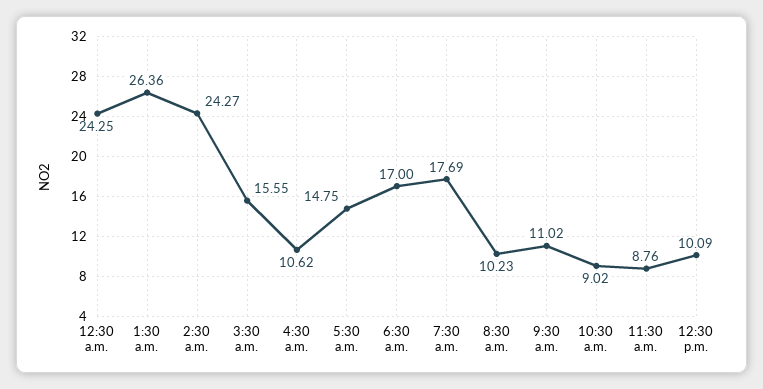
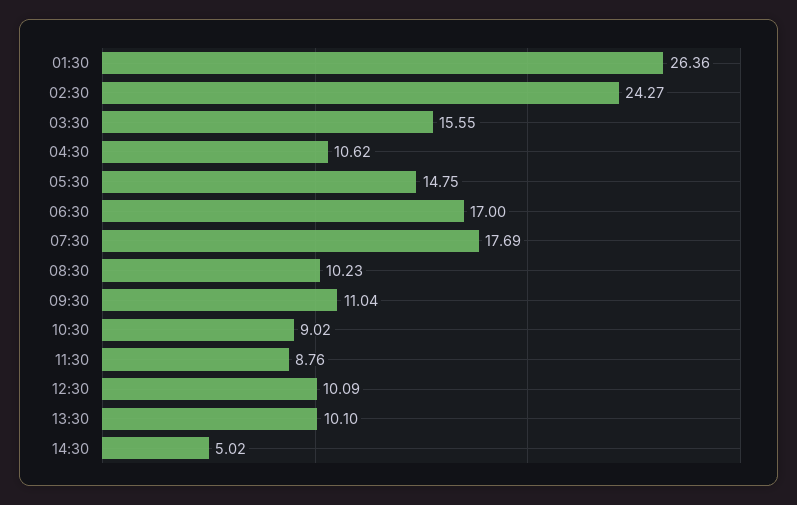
12:30 a.m.: 24.25 -> none
9:30 a.m.: 11.02 -> 11.04
13:30: none -> 10.1
14:30: none -> 5.02

